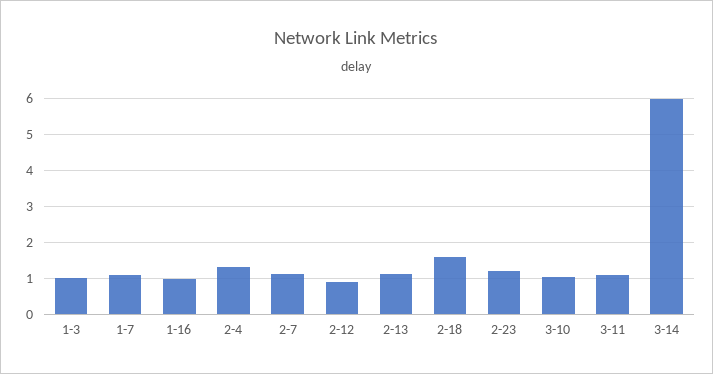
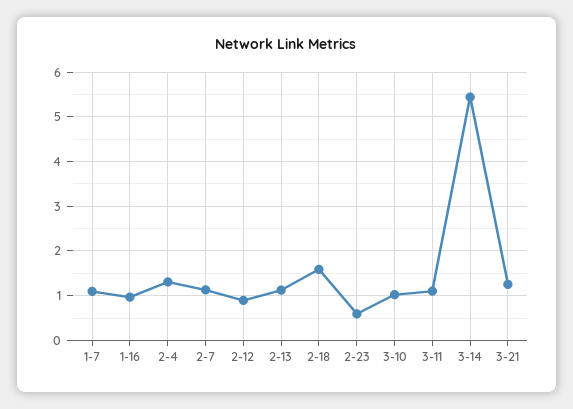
1-3: 1 -> none
2-23: 1.2 -> 0.6
3-14: 6 -> 5.4
3-21: none -> 1.2

